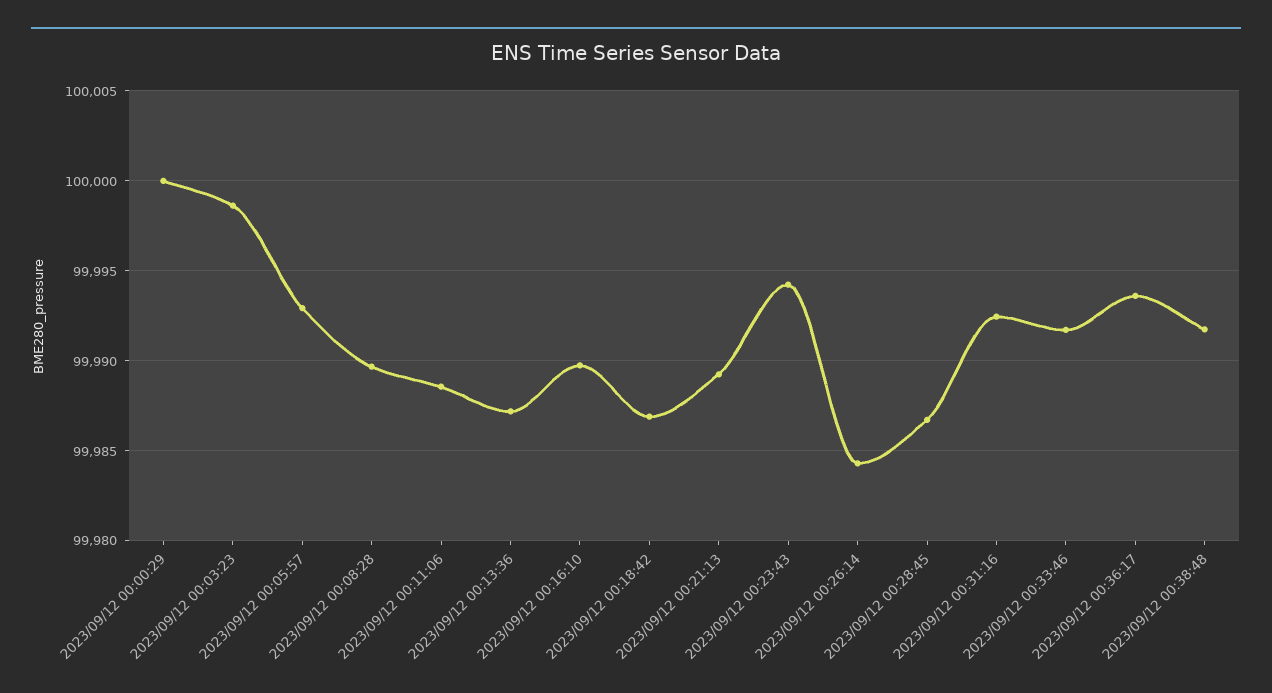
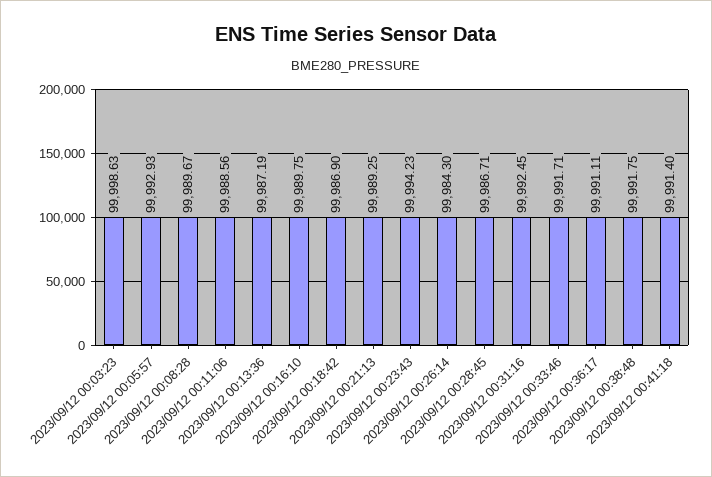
2023/09/12 00:00:29: 100000 -> none
2023/09/12 00:36:17: 99993.5 -> 99991.11
2023/09/12 00:41:18: none -> 99991.4

